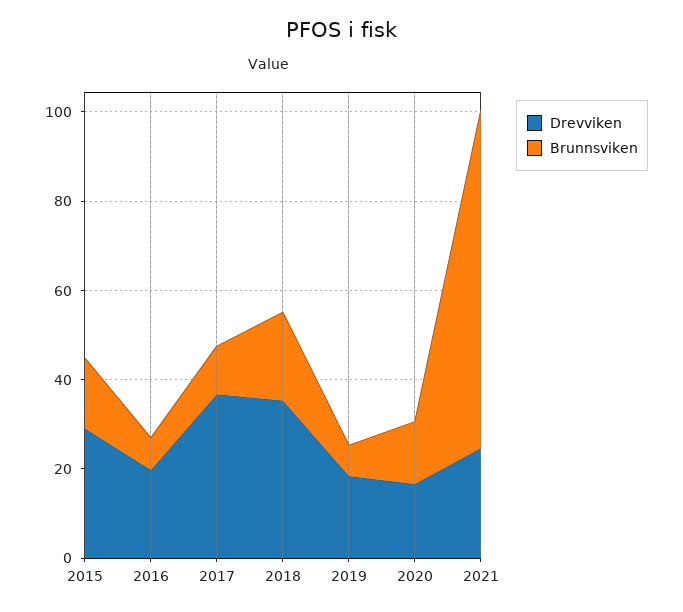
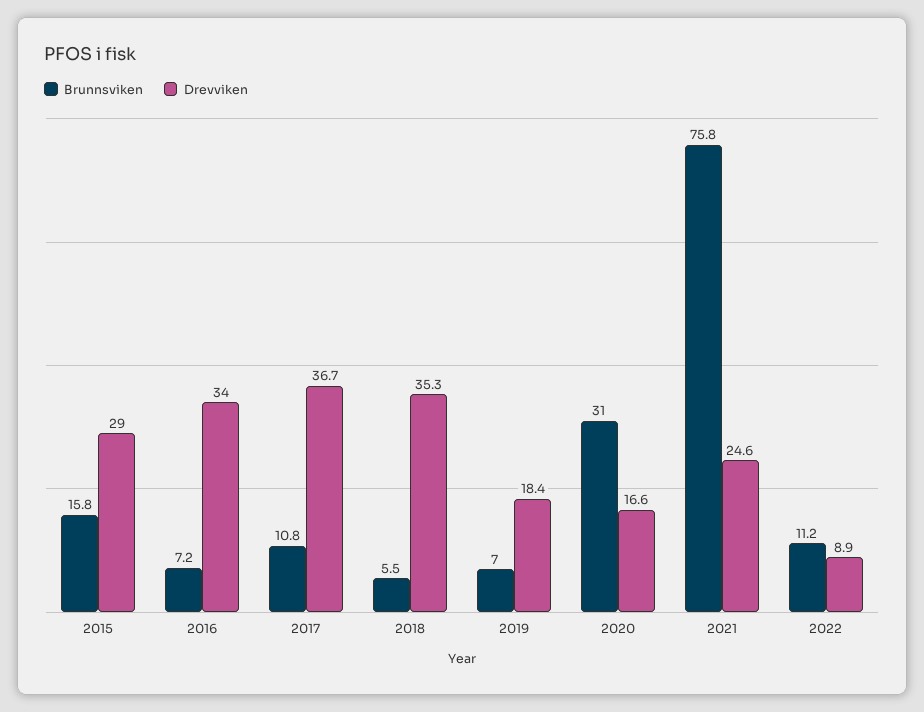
Drevviken, 2016: 20 -> 34
Brunnsviken, 2018: 20 -> 5.5
Brunnsviken, 2020: 15 -> 31
Brunnsviken, 2022: none -> 11.2
Drevviken, 2022: none -> 8.9

